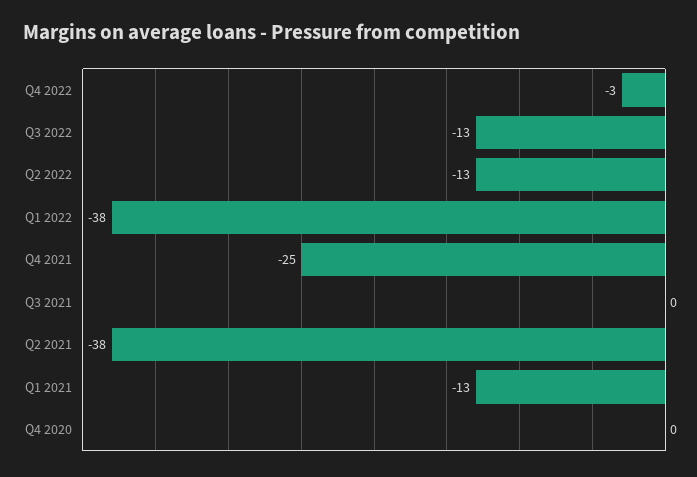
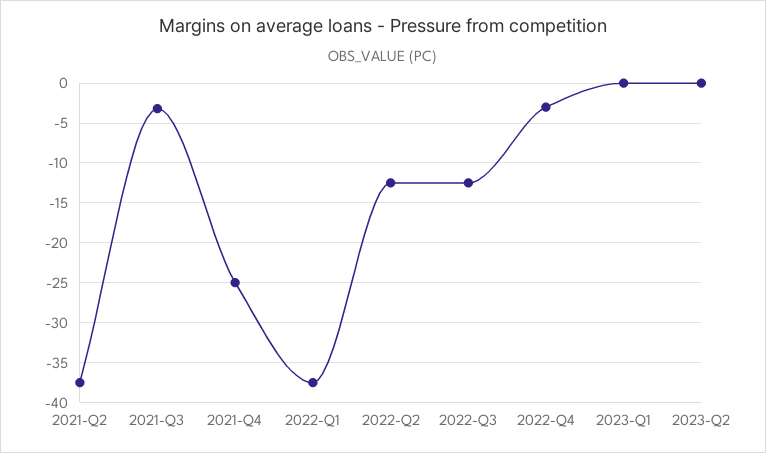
Q3 2021: 0 -> -3
Q1 2021: -13 -> none
Q4 2020: 0 -> none
2023-Q1: none -> 0
2023-Q2: none -> 0

